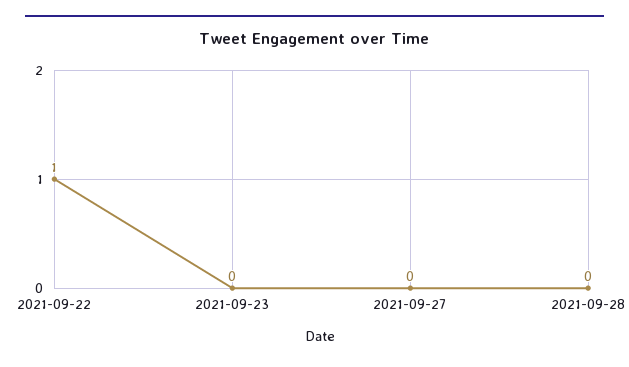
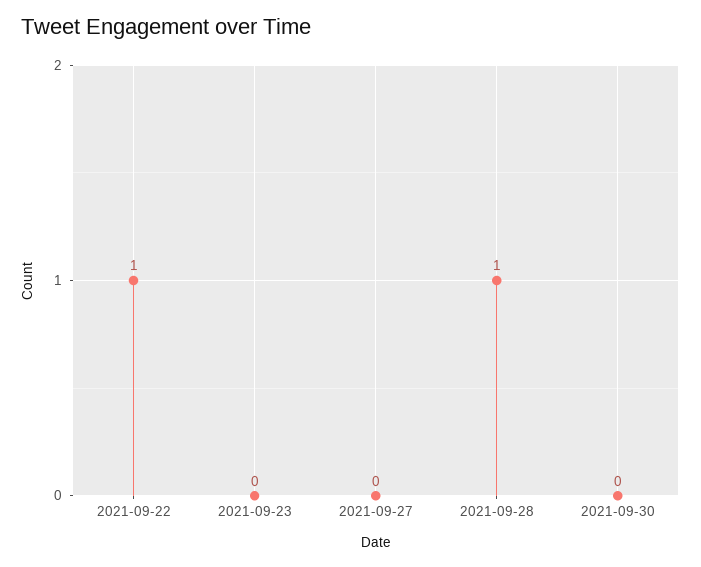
2021-09-28: 0 -> 1
2021-09-30: none -> 0

